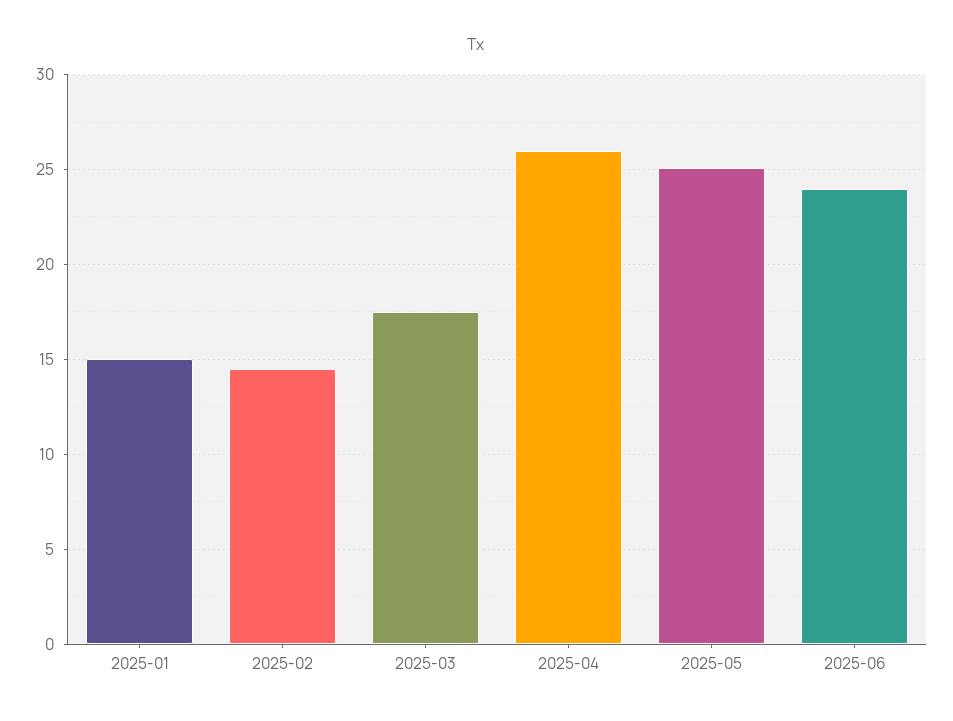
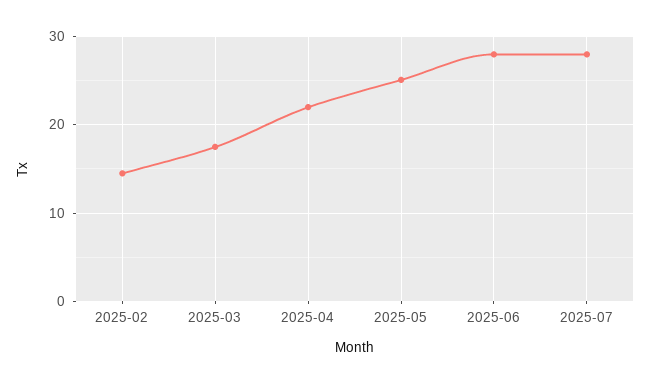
2025-01: 15 -> none
2025-04: 26 -> 22
2025-06: 24 -> 28
2025-07: none -> 28

